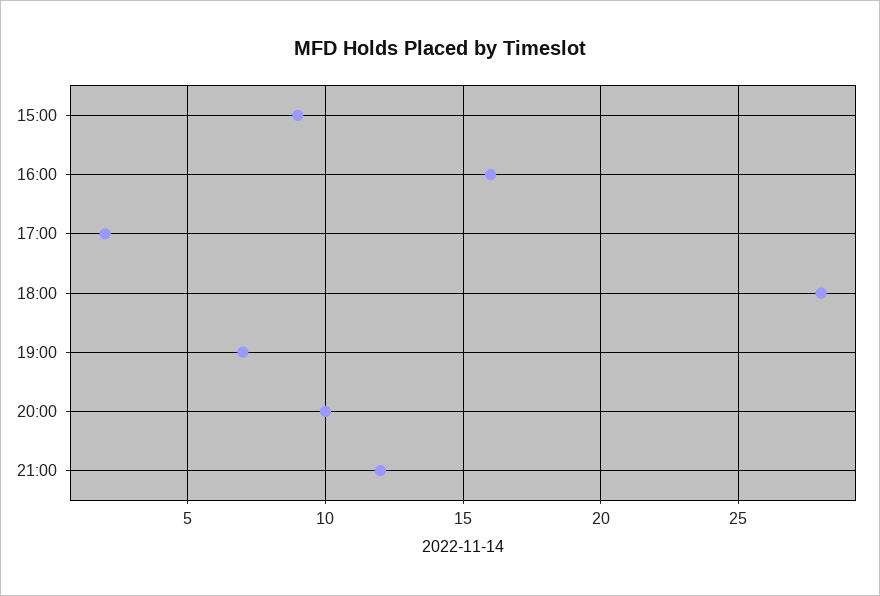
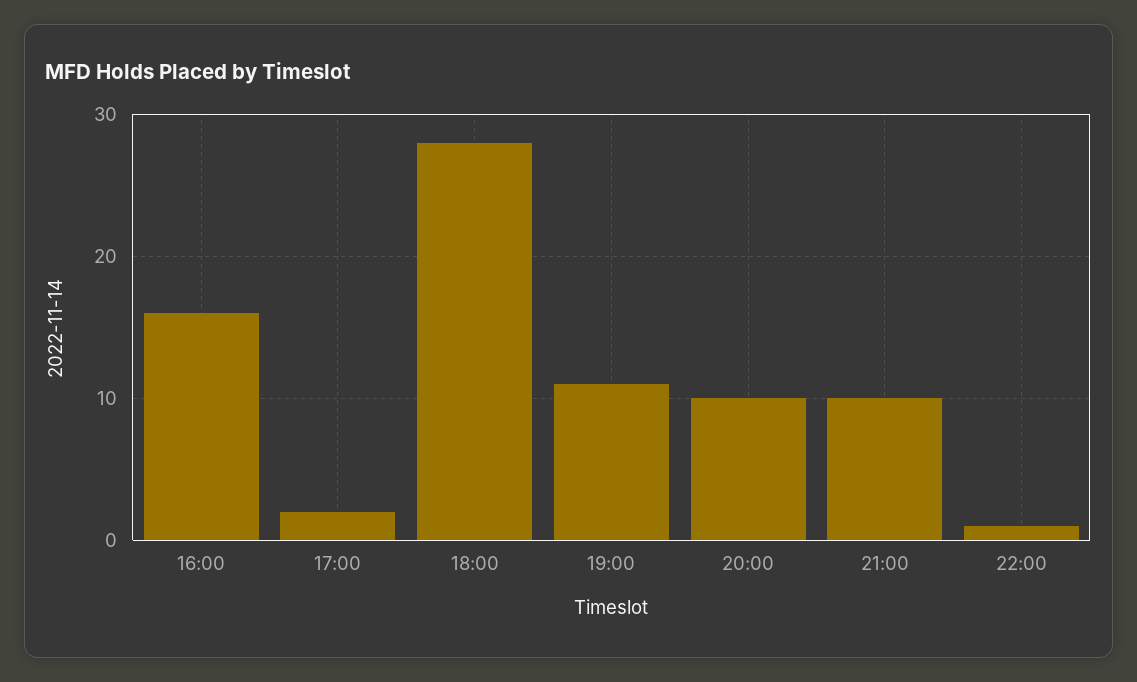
15:00: 9 -> none
19:00: 7 -> 11
21:00: 12 -> 10
22:00: none -> 1

